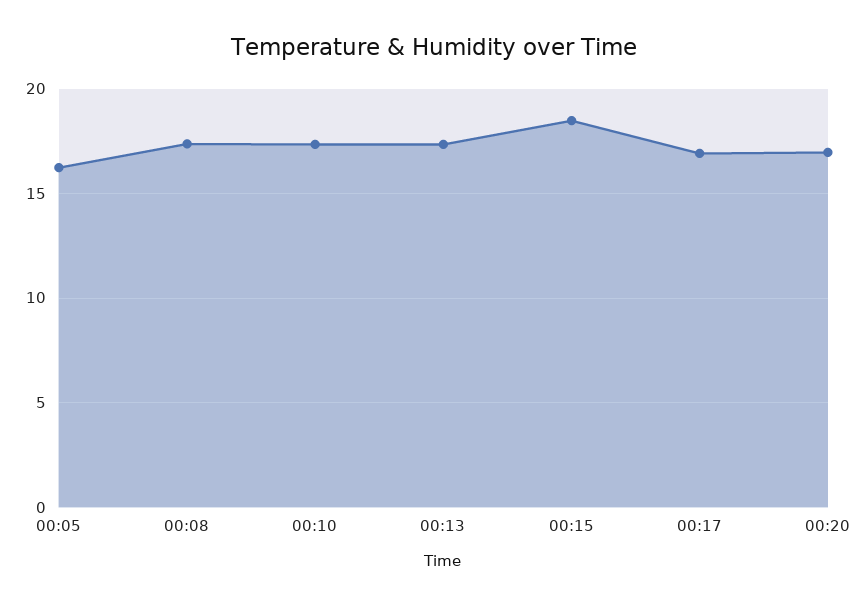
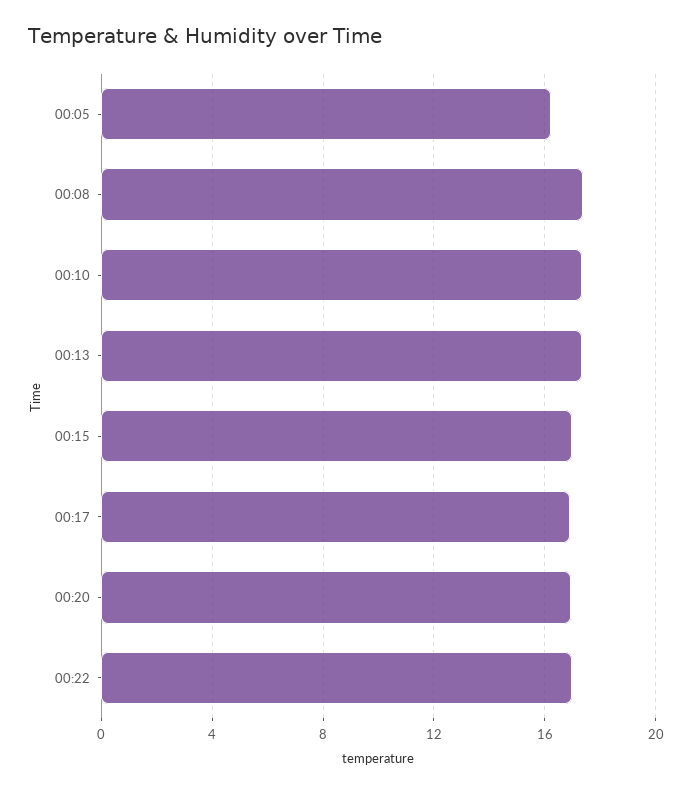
00:15: 18.5 -> 17
00:22: none -> 17

